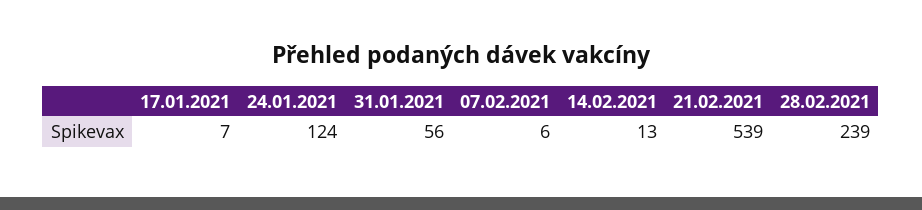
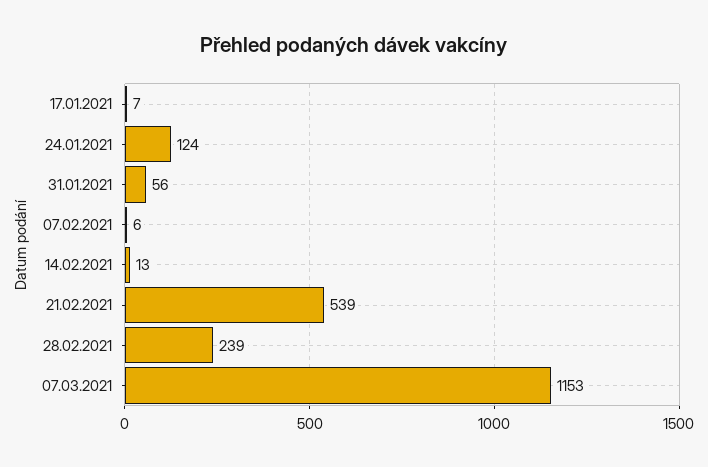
07.03.2021: none -> 1153

